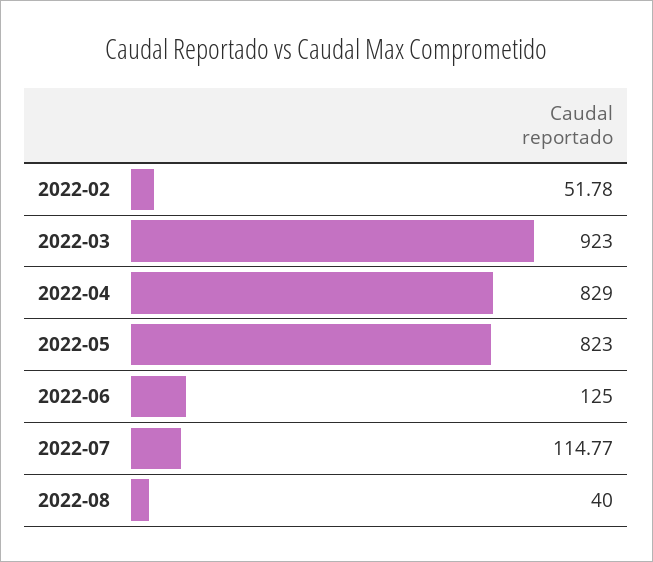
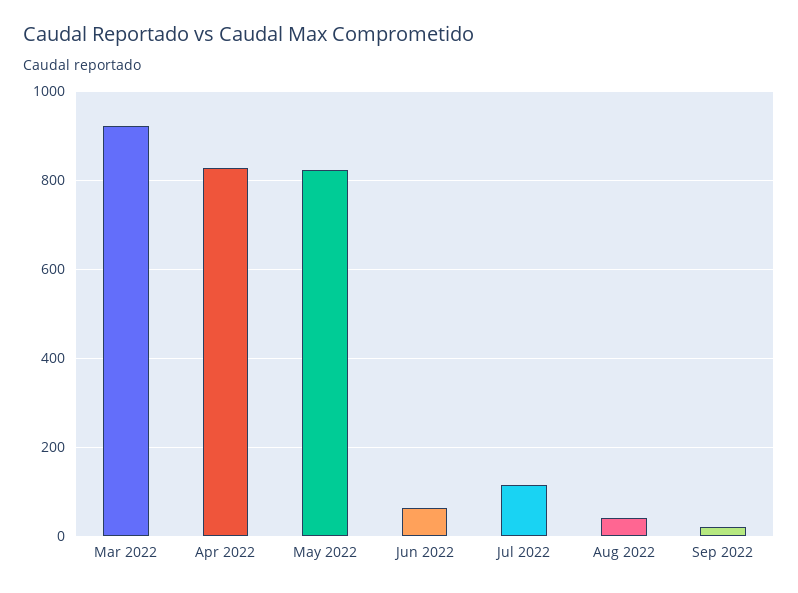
2022-02: 51.78 -> none
2022-06: 125 -> 60
Sep 2022: none -> 20

